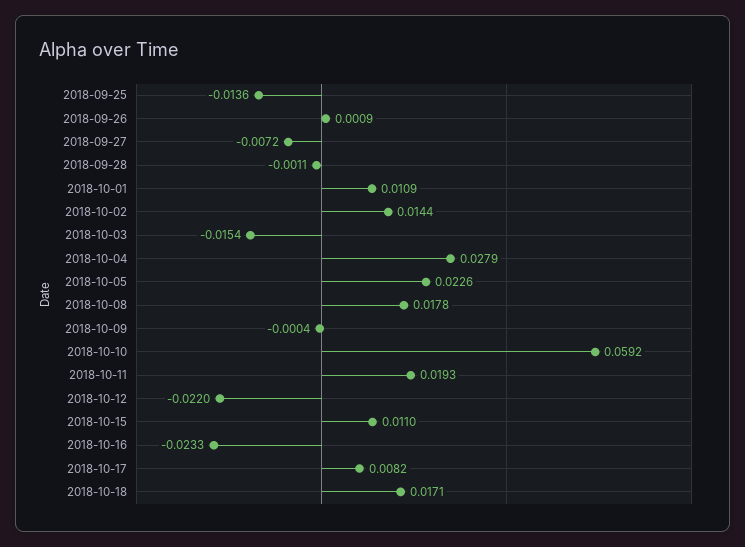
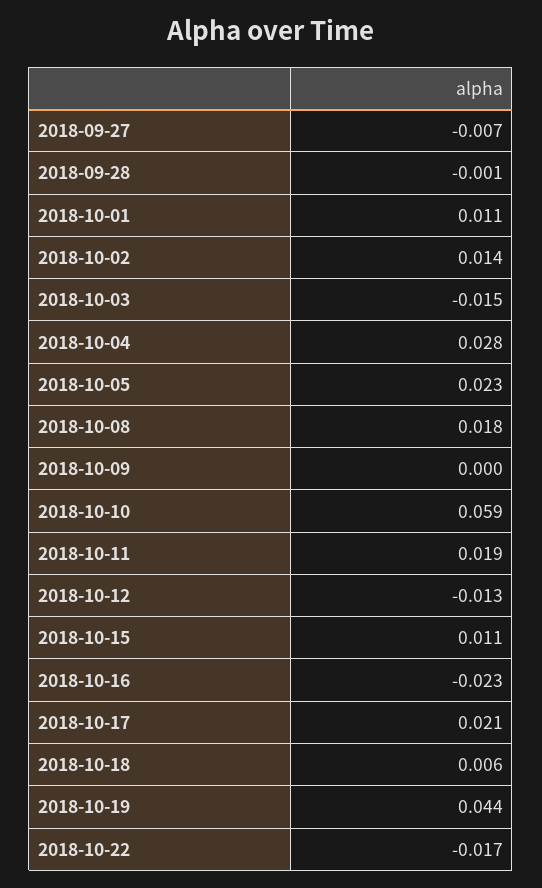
2018-09-25: -0.0136 -> none
2018-09-26: 0.0009 -> none
2018-10-12: -0.022 -> -0.013
2018-10-17: 0.0082 -> 0.021
2018-10-18: 0.0171 -> 0.006
2018-10-19: none -> 0.044
2018-10-22: none -> -0.017

